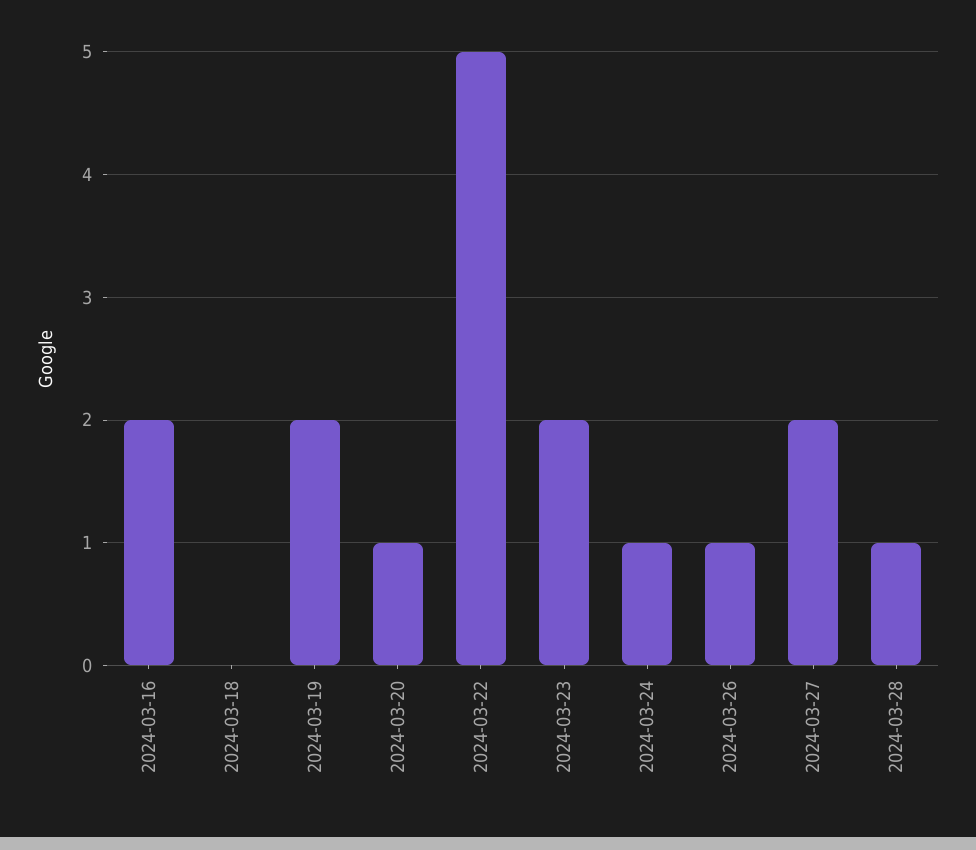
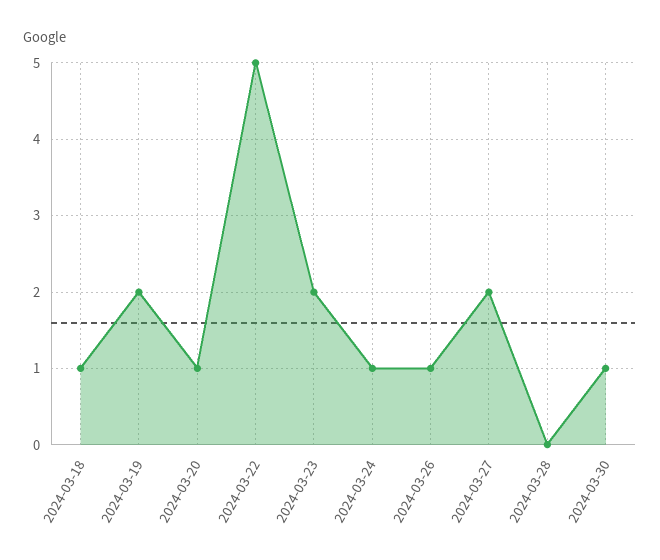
2024-03-16: 2 -> none
2024-03-18: 0 -> 1
2024-03-28: 1 -> 0
2024-03-30: none -> 1

